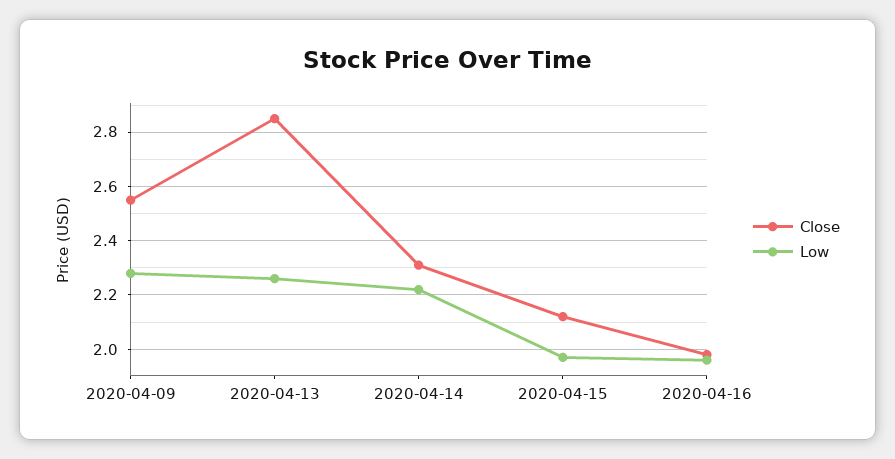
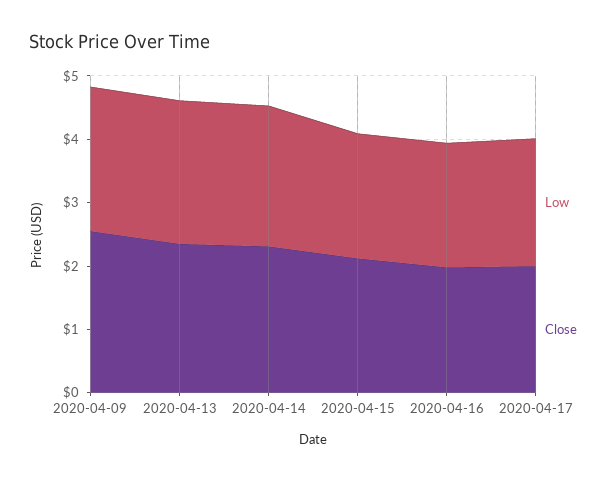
Close, 2020-04-13: 2.85 -> 2.4
Low, 2020-04-17: none -> 2
Close, 2020-04-17: none -> 2

